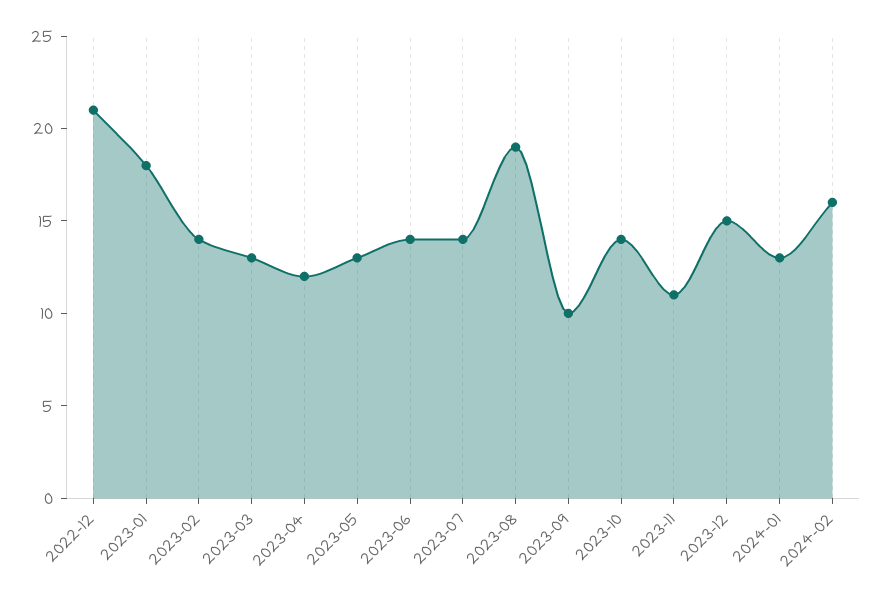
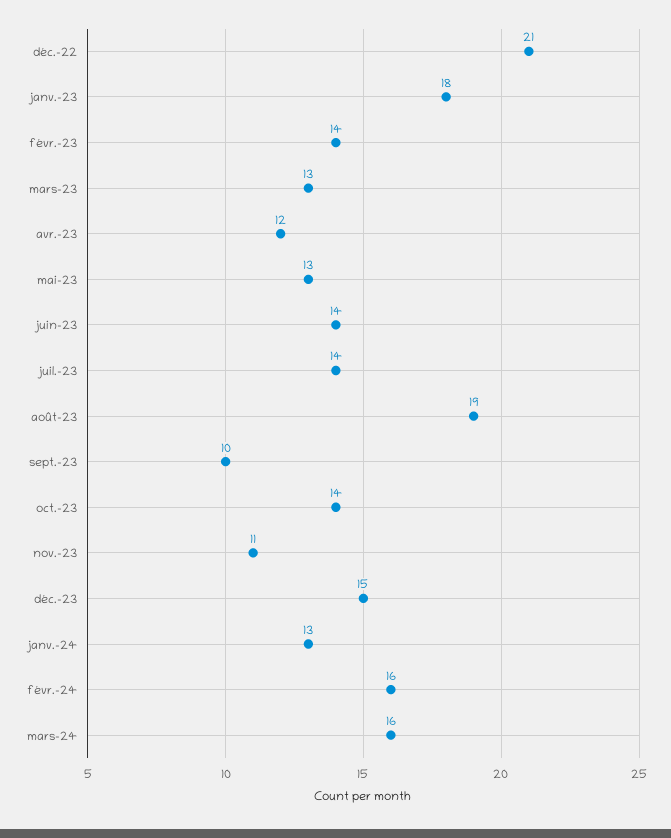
mars-24: none -> 16

